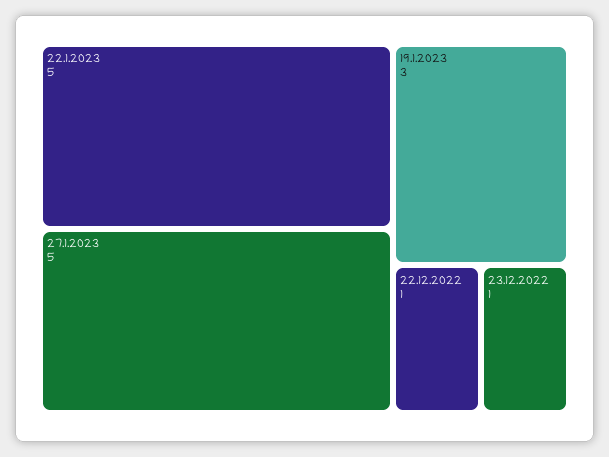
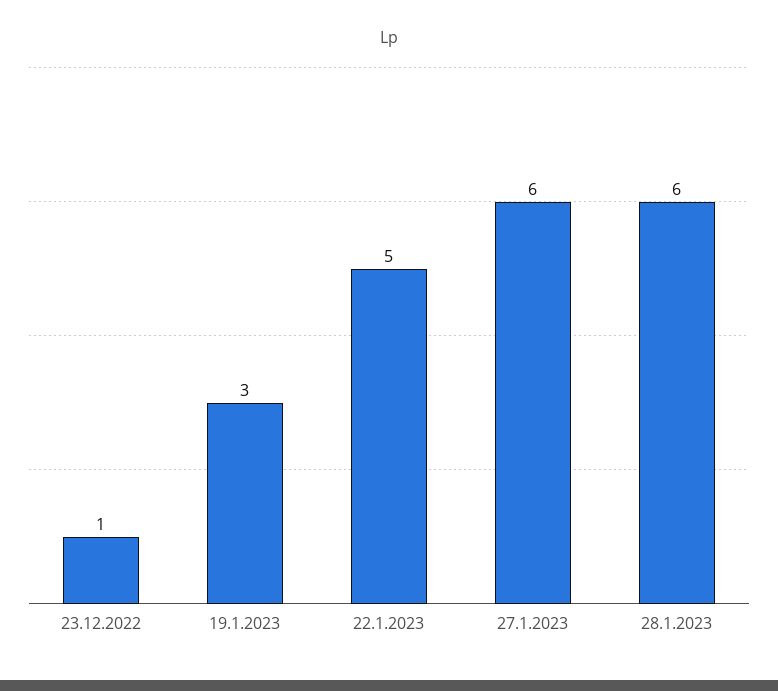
27.1.2023: 5 -> 6
22.12.2022: 1 -> none
28.1.2023: none -> 6

